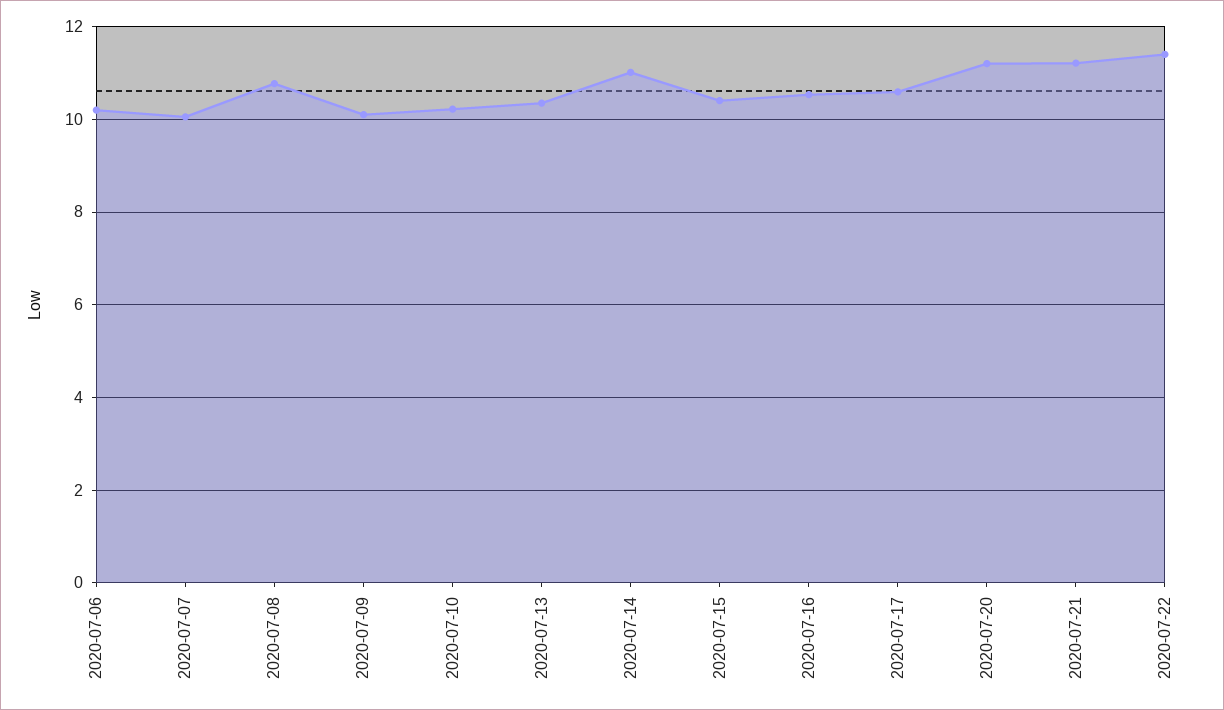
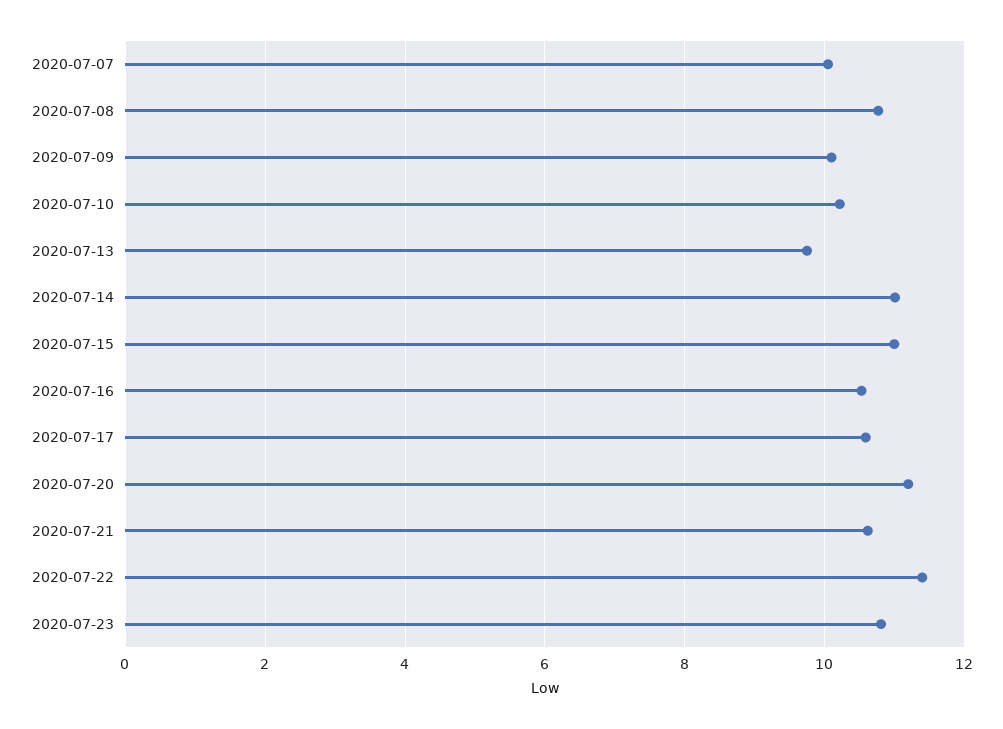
2020-07-06: 10.2 -> none
2020-07-13: 10.4 -> 9.8
2020-07-15: 10.4 -> 11
2020-07-21: 11.2 -> 10.6
2020-07-23: none -> 10.8

